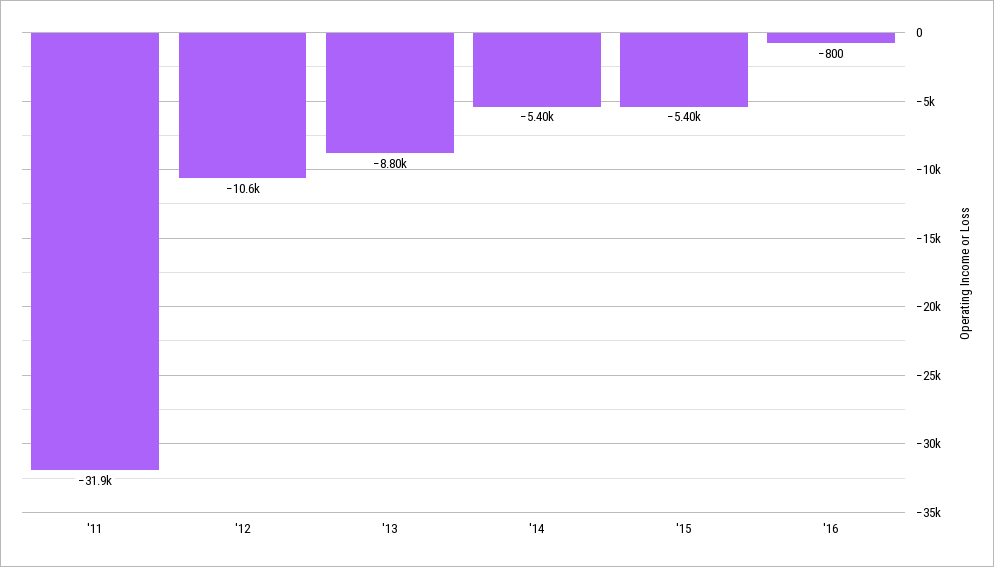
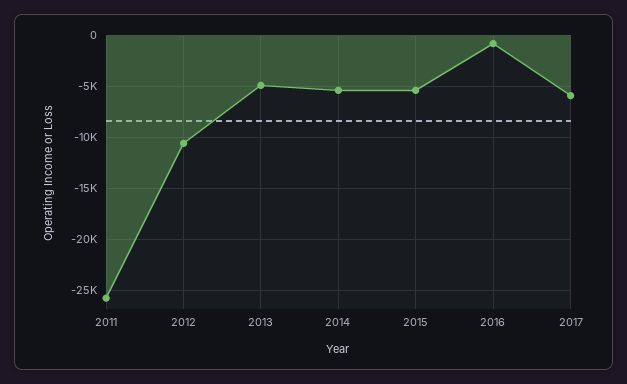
'11: -31900 -> -26000
'13: -8800 -> -5000
2017: none -> -6000

